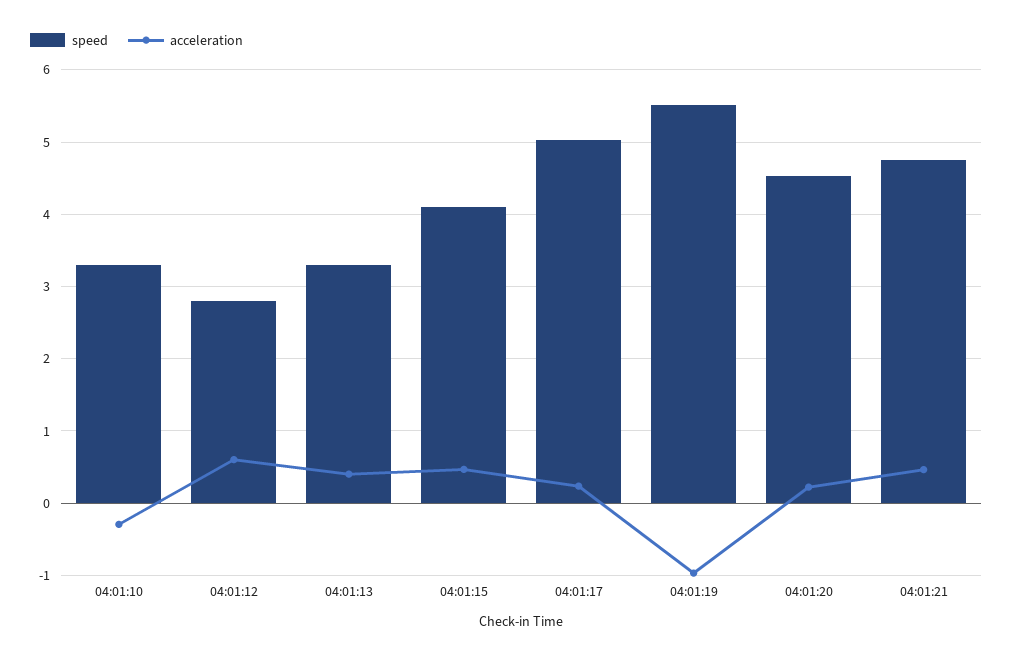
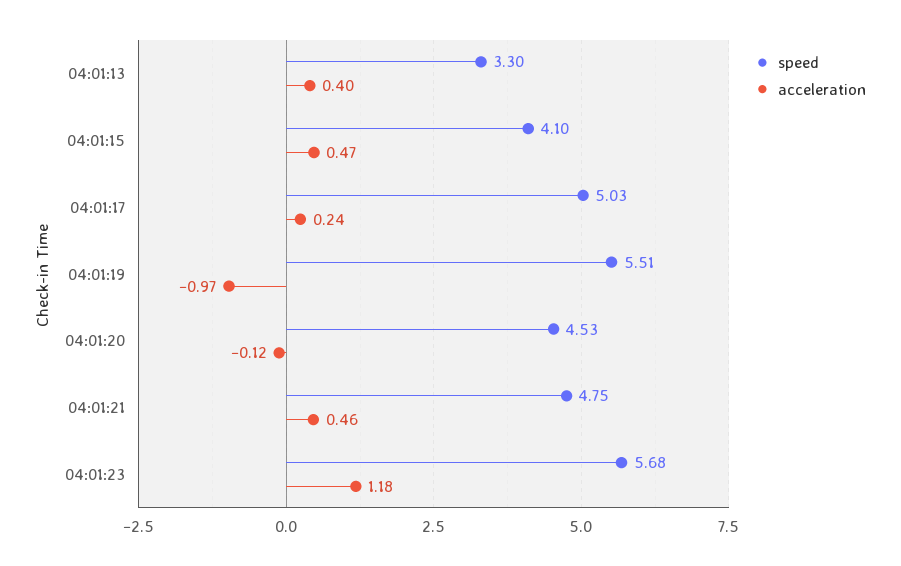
speed, 04:01:10: 3.3 -> none
acceleration, 04:01:10: -0.3 -> none
speed, 04:01:12: 2.8 -> none
acceleration, 04:01:12: 0.6 -> none
acceleration, 04:01:20: 0.2 -> -0.12
speed, 04:01:23: none -> 5.68
acceleration, 04:01:23: none -> 1.18

